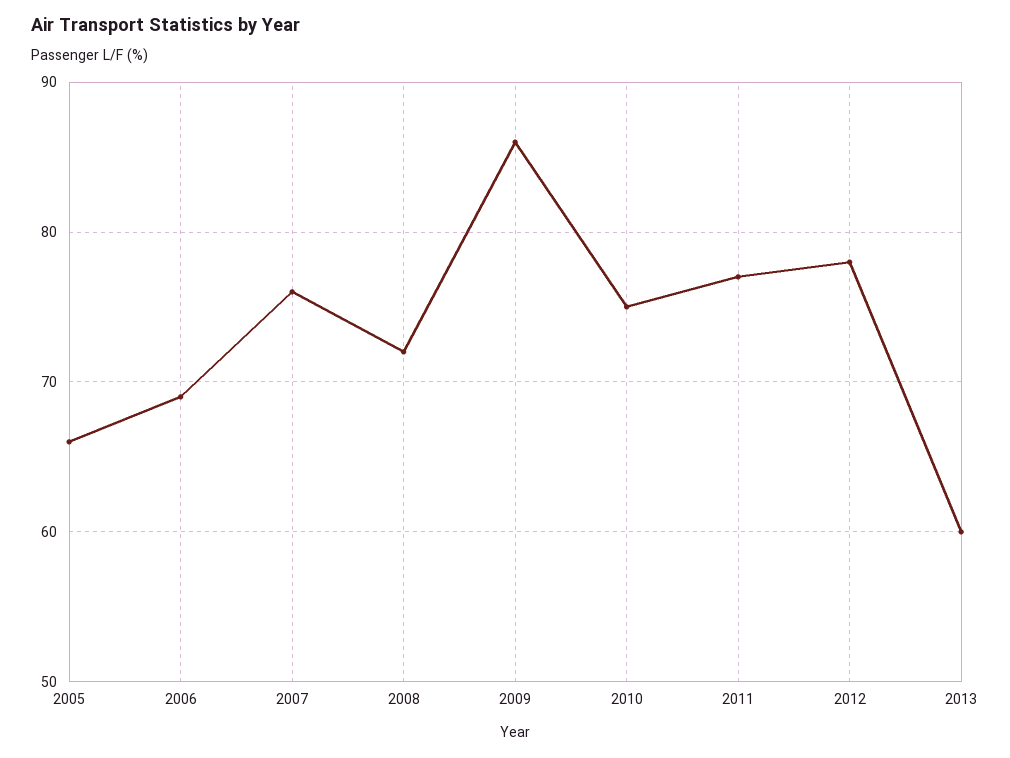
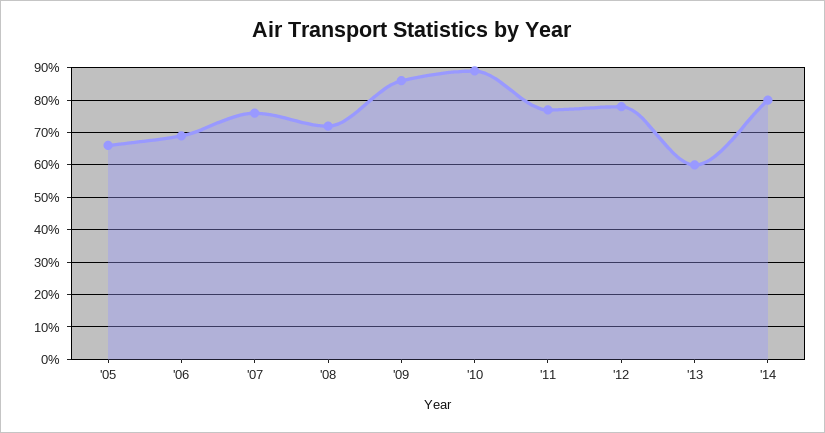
2010: 75 -> 90
'14: none -> 80

